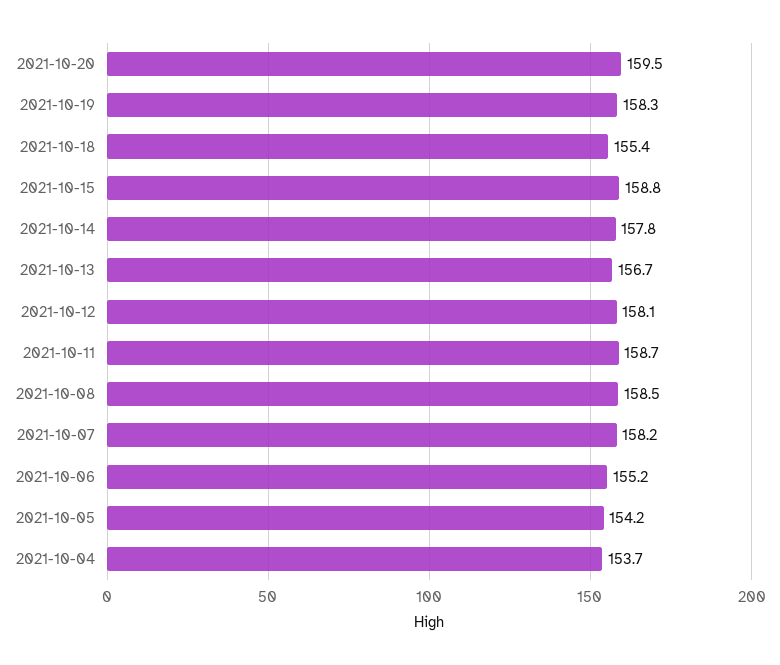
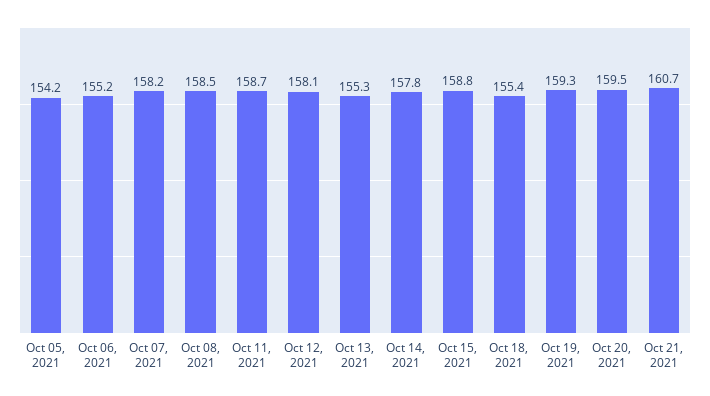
2021-10-19: 158.3 -> 159.3
2021-10-13: 156.7 -> 155.3
2021-10-04: 153.7 -> none
Oct 21, 2021: none -> 160.7

